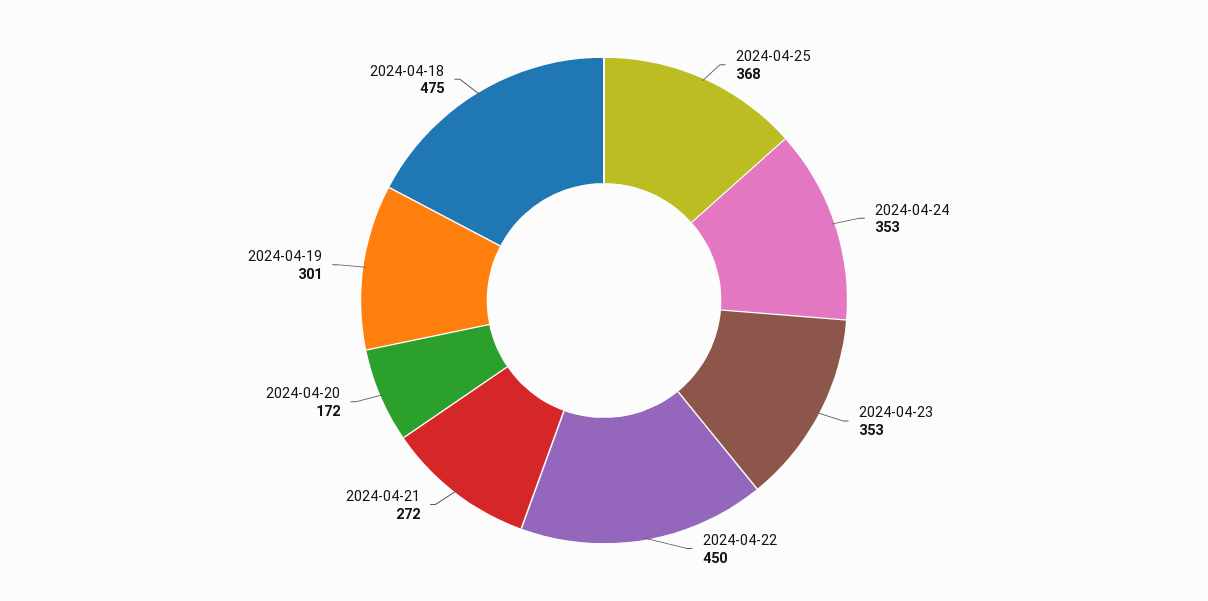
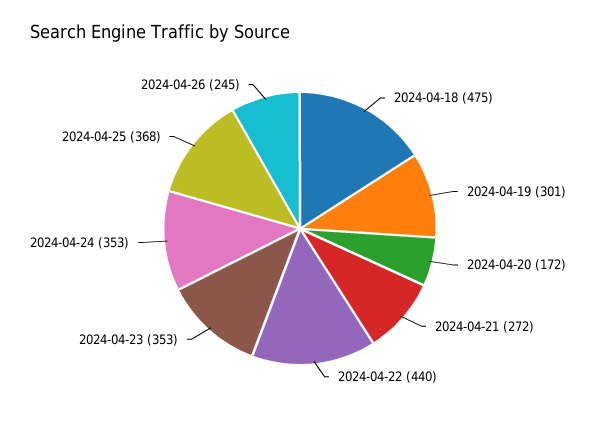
2024-04-22: 450 -> 440
2024-04-26: none -> 245

